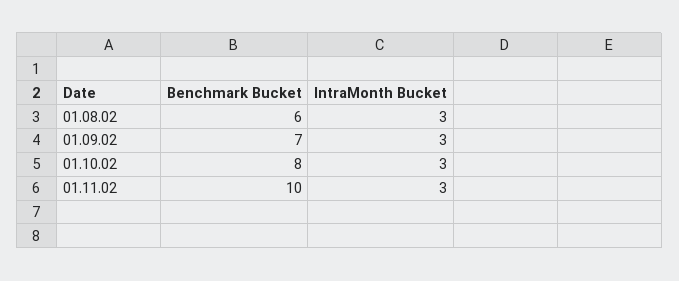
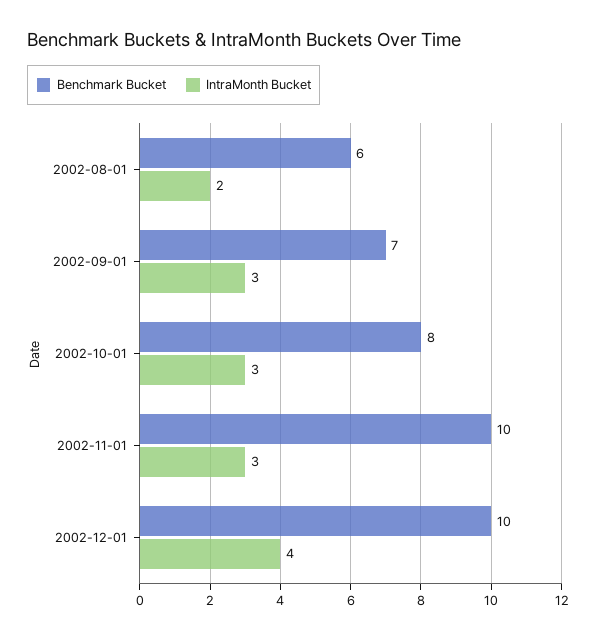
IntraMonth Bucket, 01.08.02: 3 -> 2
Benchmark Bucket, 2002-12-01: none -> 10
IntraMonth Bucket, 2002-12-01: none -> 4

